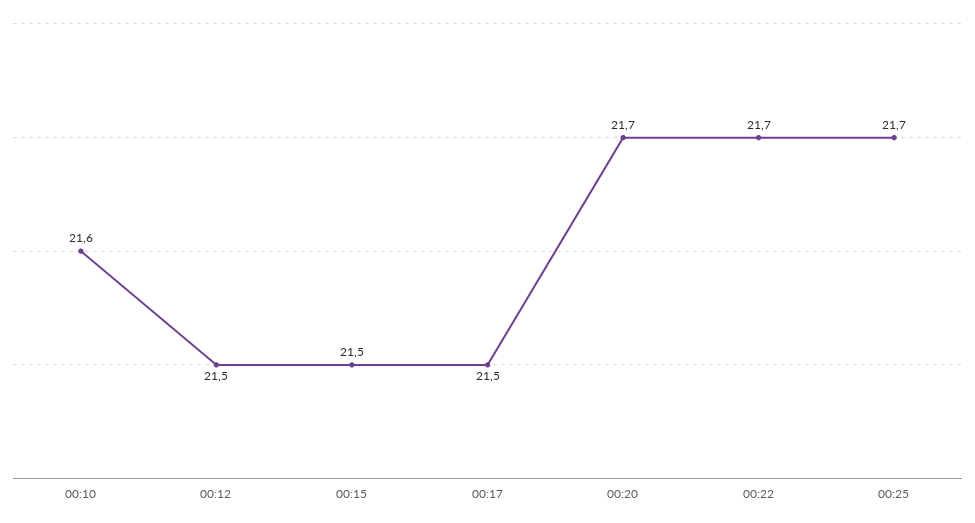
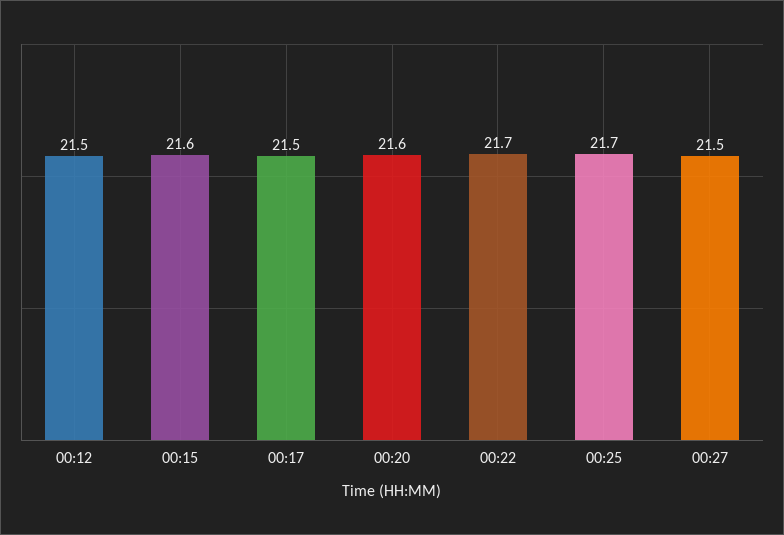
00:10: 21.6 -> none
00:15: 21.5 -> 21.6
00:20: 21.7 -> 21.6
00:27: none -> 21.5

